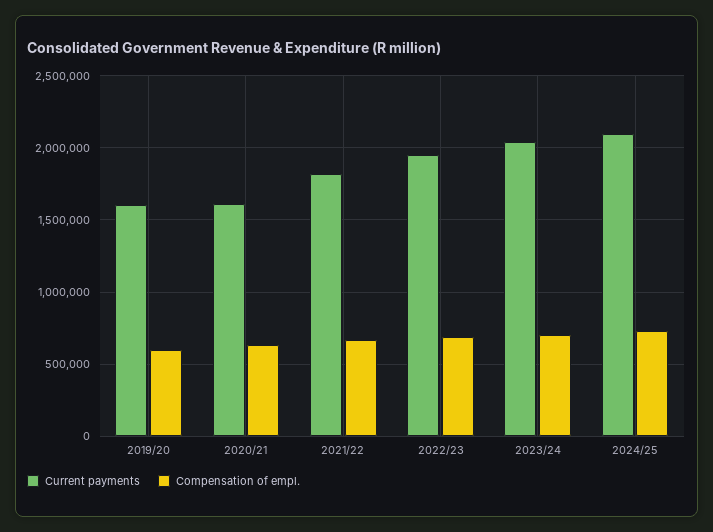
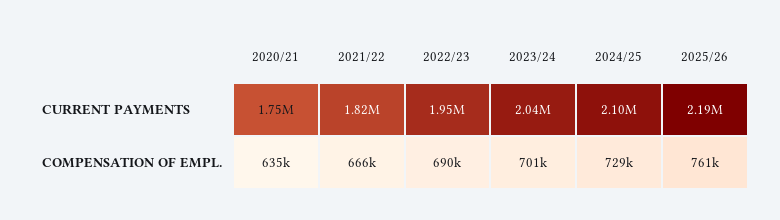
Current payments, 2019/20: 1600000 -> none
Compensation of empl., 2019/20: 600000 -> none
Current payments, 2020/21: 1600000 -> 1750000
Current payments, 2025/26: none -> 2190000
Compensation of empl., 2025/26: none -> 761000

